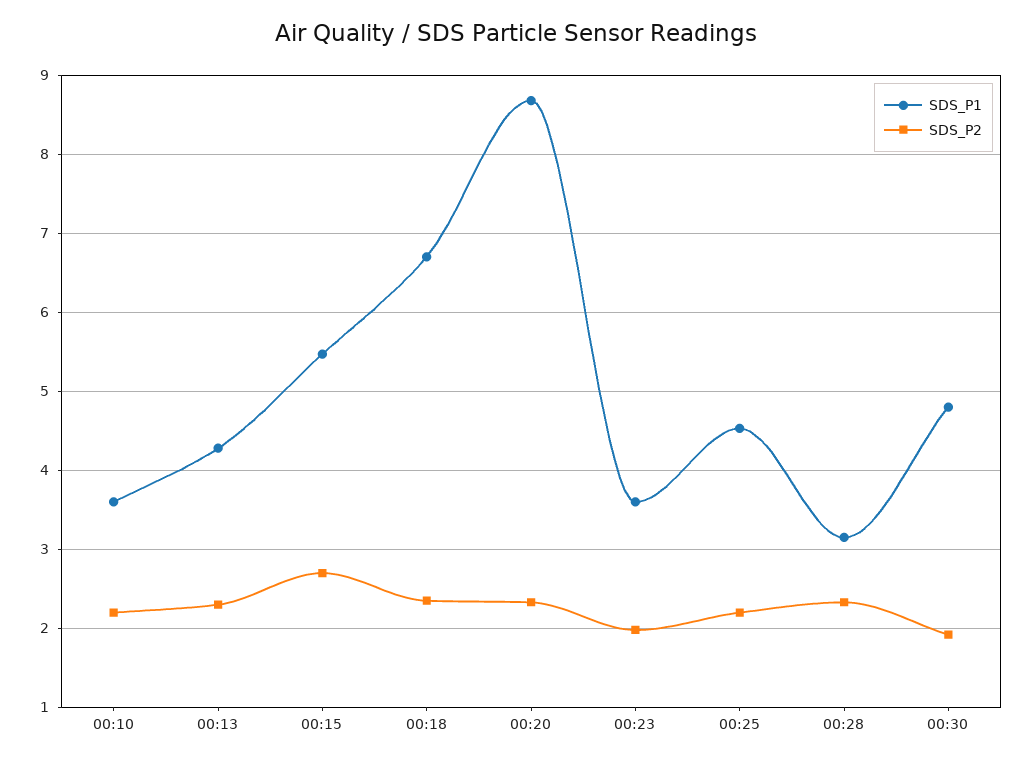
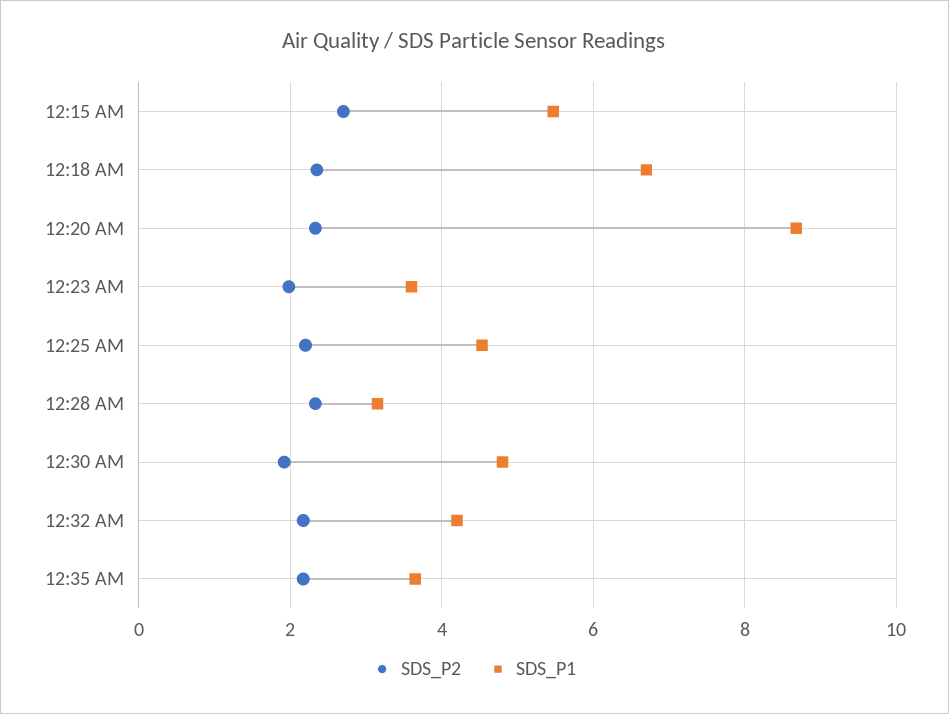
SDS_P1, 00:10: 3.6 -> none
SDS_P2, 00:10: 2.2 -> none
SDS_P1, 00:13: 4.3 -> none
SDS_P2, 00:13: 2.3 -> none
SDS_P2, 12:32 AM: none -> 2.2
SDS_P1, 12:32 AM: none -> 4.2
SDS_P2, 12:35 AM: none -> 2.2
SDS_P1, 12:35 AM: none -> 3.6

